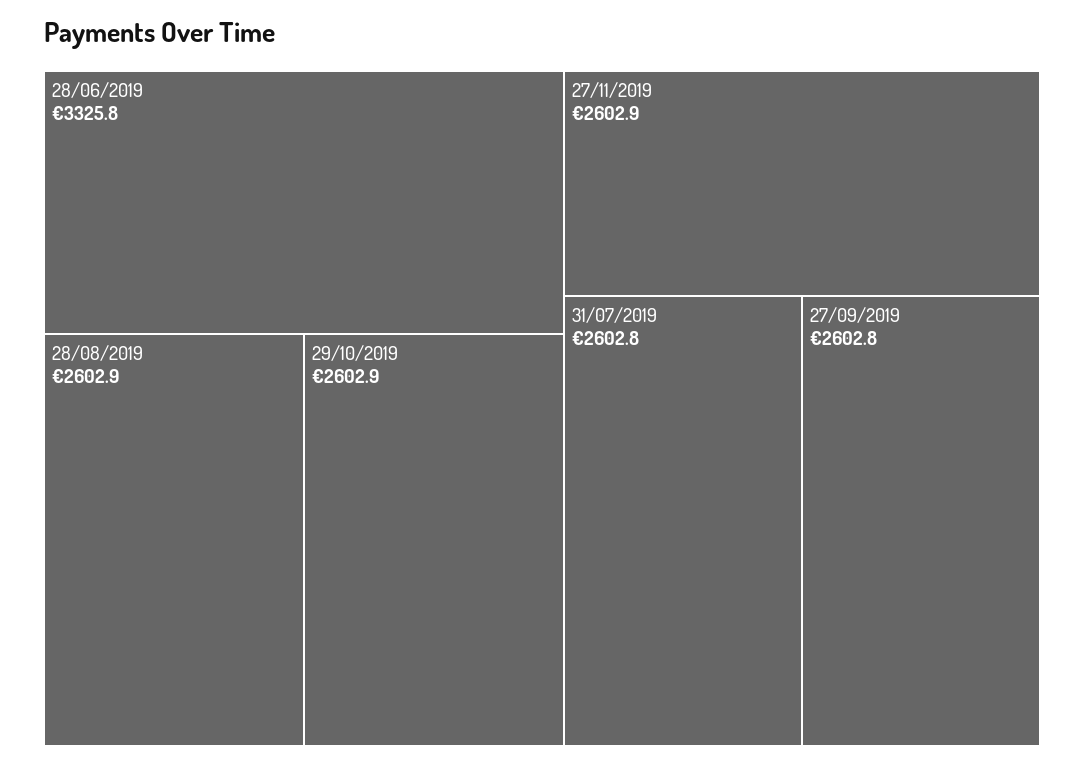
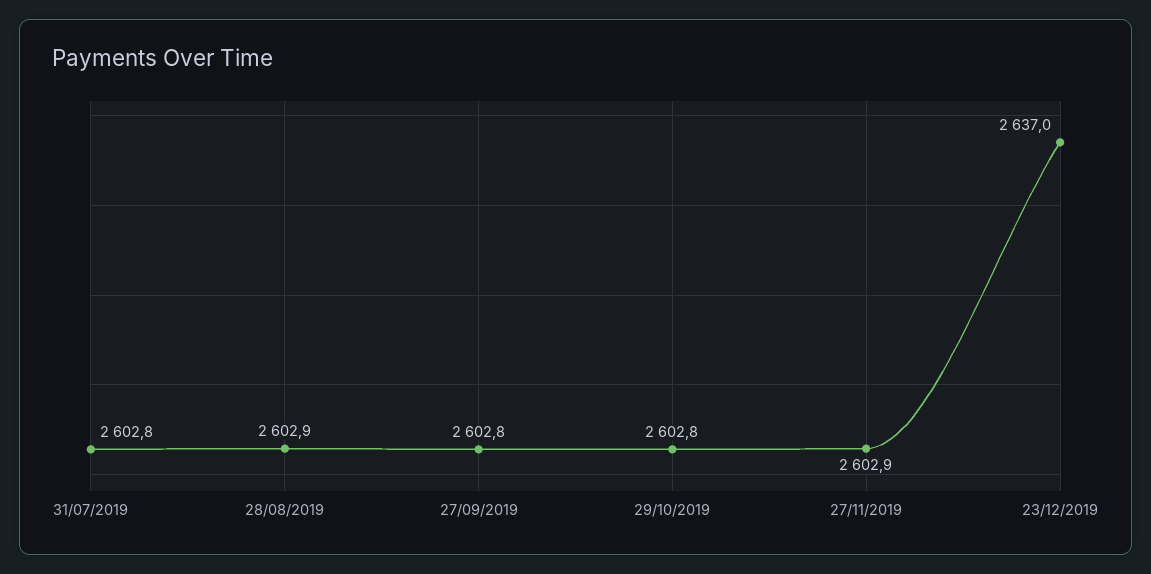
28/06/2019: 3325.8 -> none
29/10/2019: 2602.9 -> 2602.8
23/12/2019: none -> 2637

